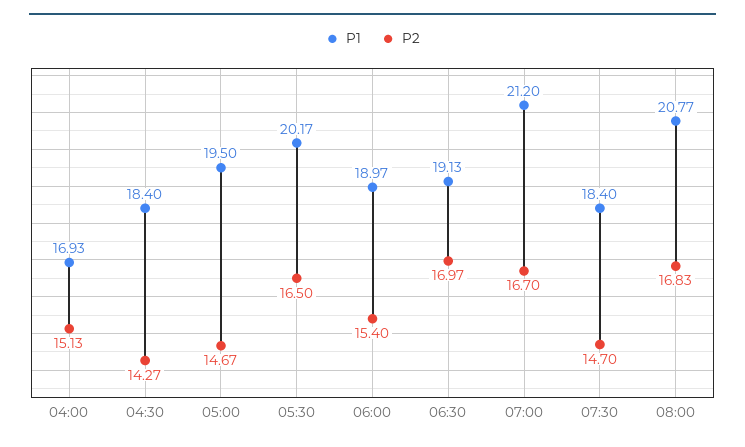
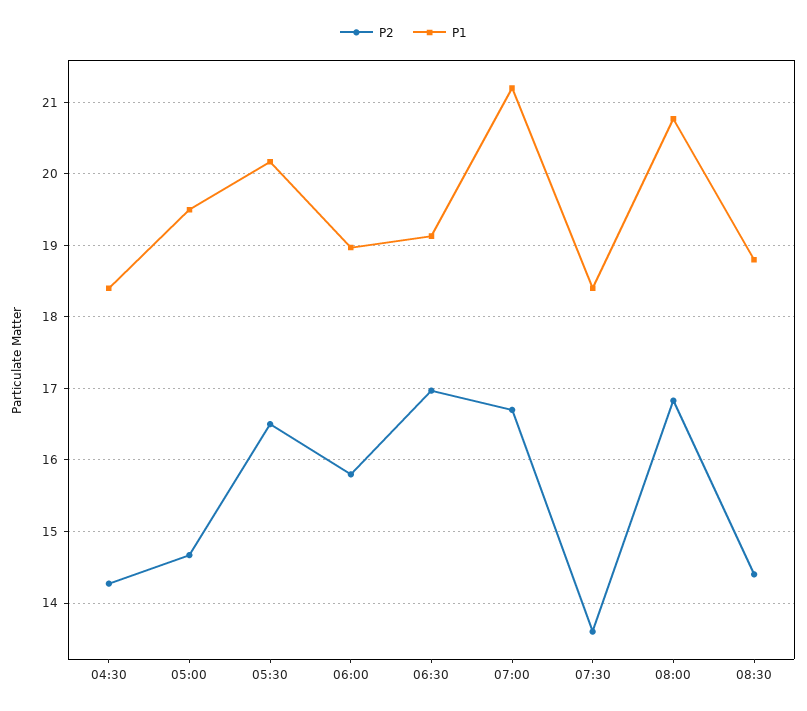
P1, 04:00: 16.93 -> none
P2, 04:00: 15.13 -> none
P2, 06:00: 15.4 -> 15.8
P2, 07:30: 14.7 -> 13.6
P2, 08:30: none -> 14.4
P1, 08:30: none -> 18.8

